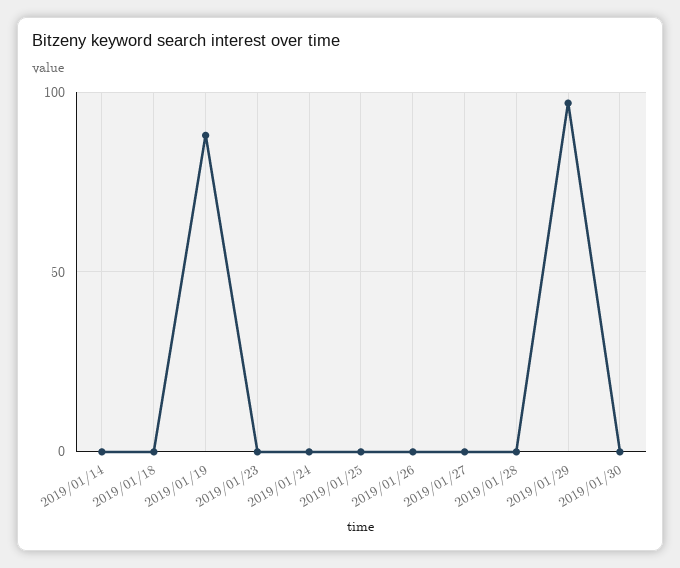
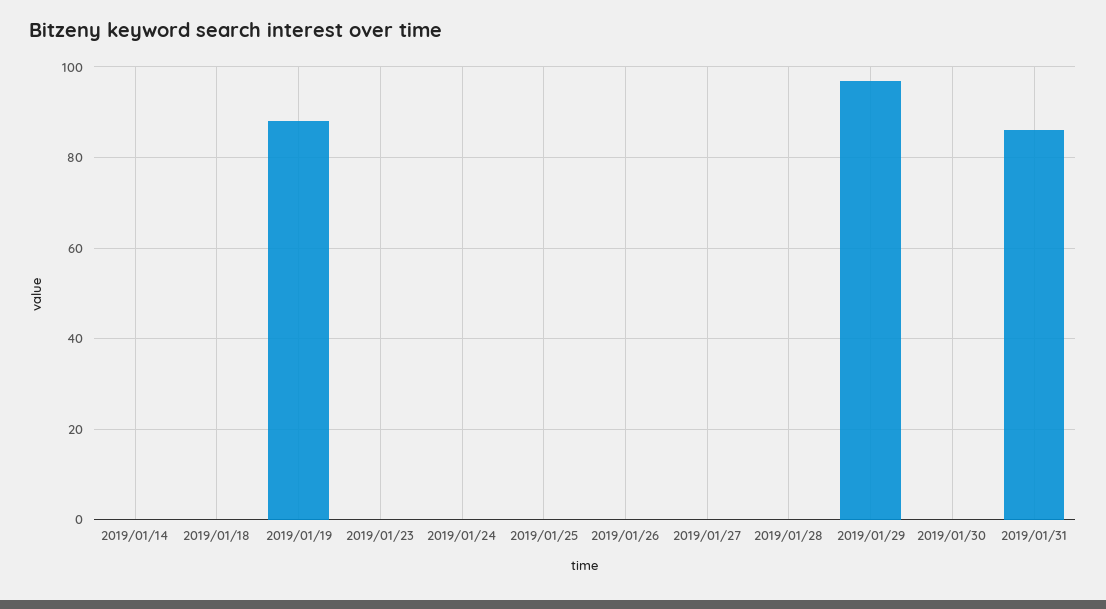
2019/01/31: none -> 85

